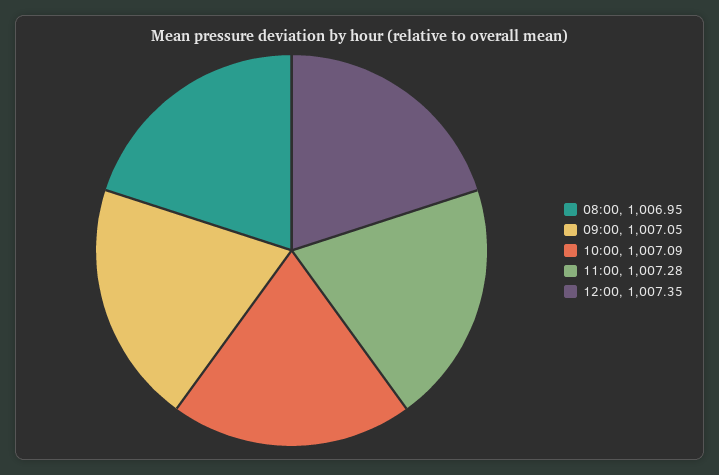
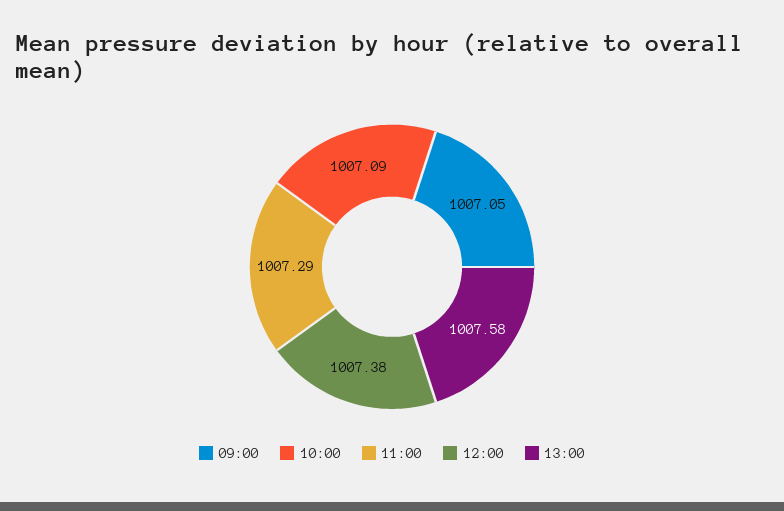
08:00: 1006.95 -> none
11:00: 1007.28 -> 1007.29
12:00: 1007.35 -> 1007.38
13:00: none -> 1007.58

